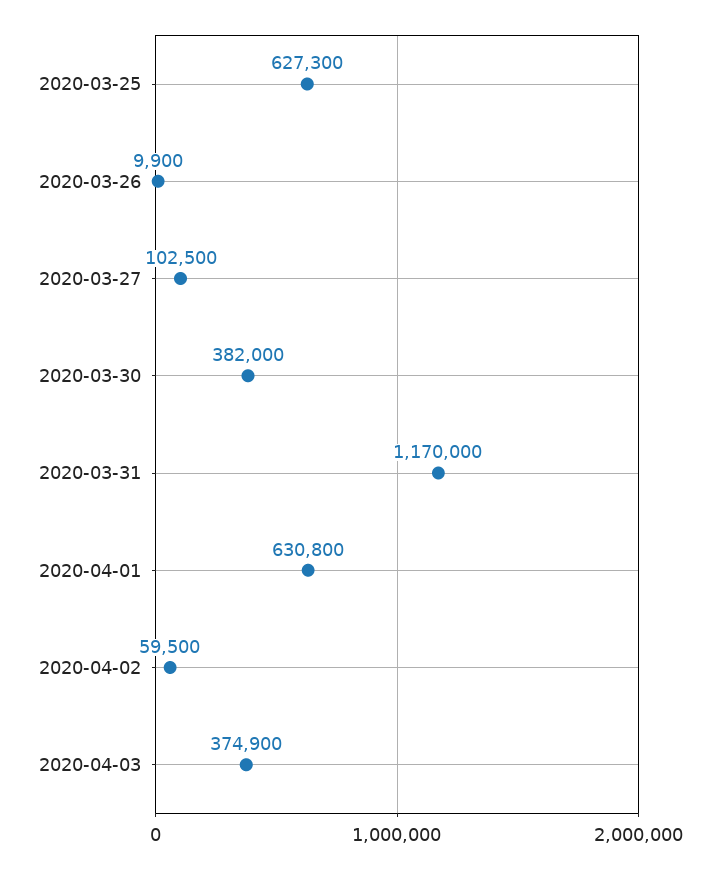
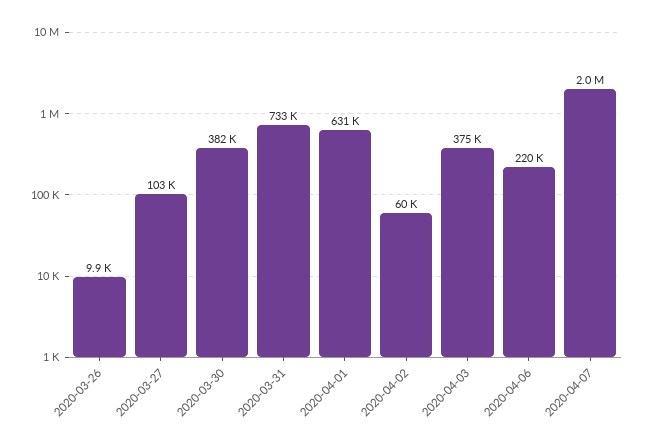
2020-03-25: 627300 -> none
2020-03-31: 1170000 -> 733000
2020-04-06: none -> 220000
2020-04-07: none -> 2000000

